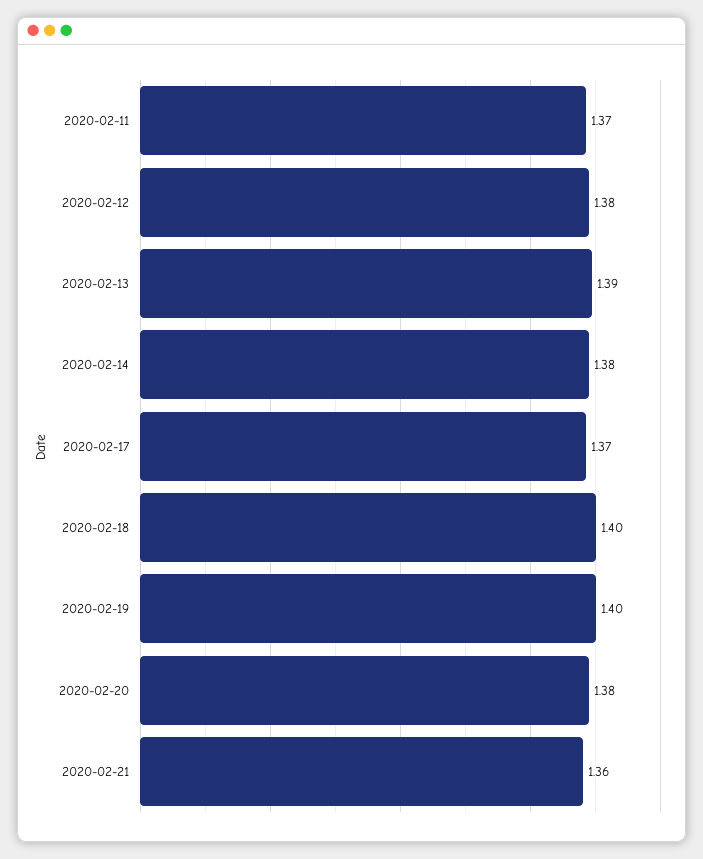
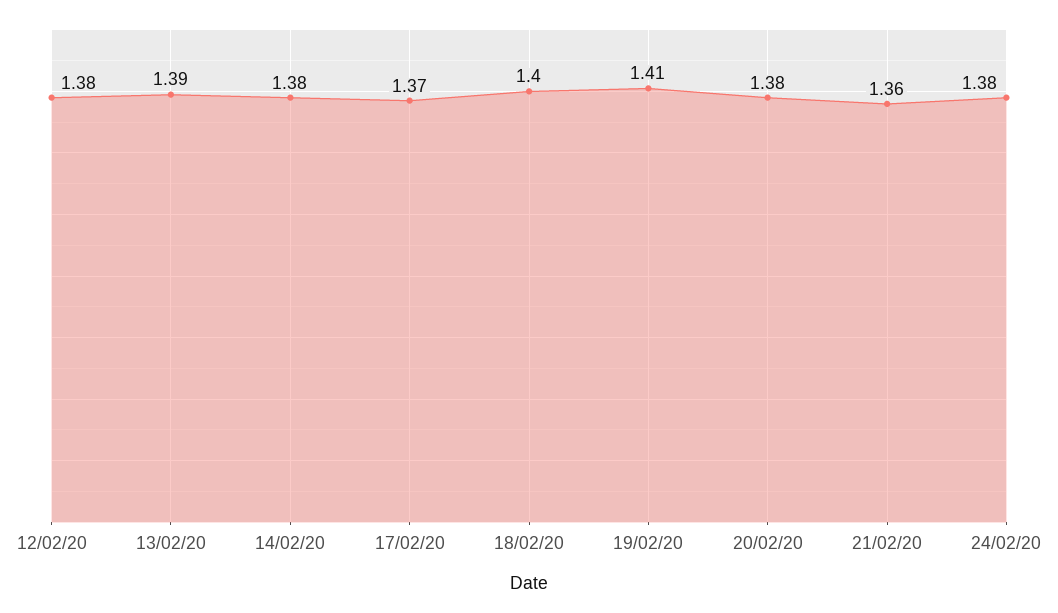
2020-02-11: 1.37 -> none
2020-02-19: 1.4 -> 1.41
24/02/20: none -> 1.38

